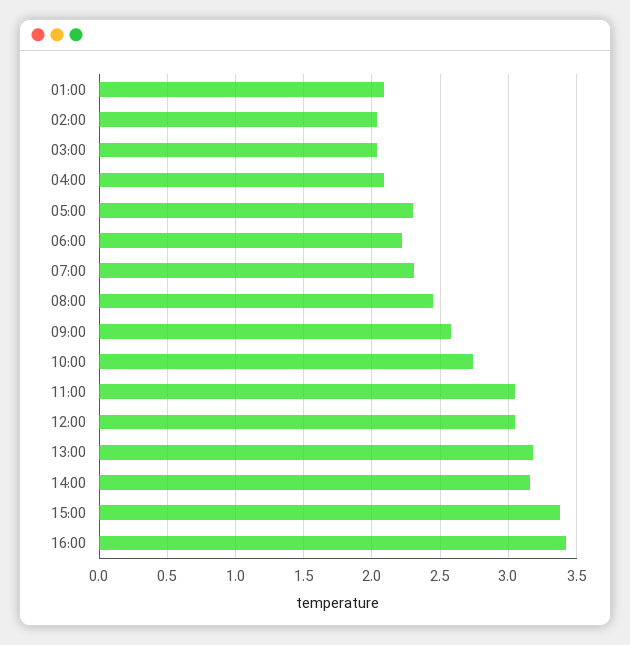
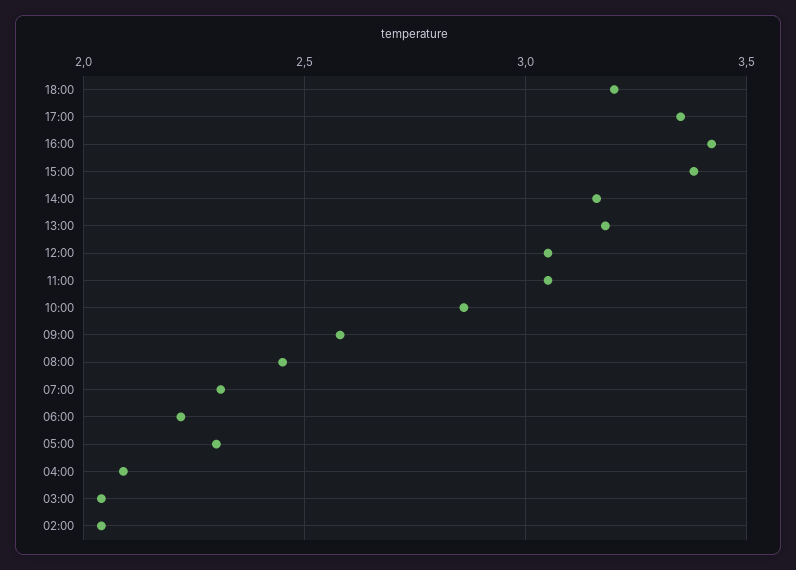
01:00: 2.1 -> none
10:00: 2.75 -> 2.85
18:00: none -> 3.2
17:00: none -> 3.35

